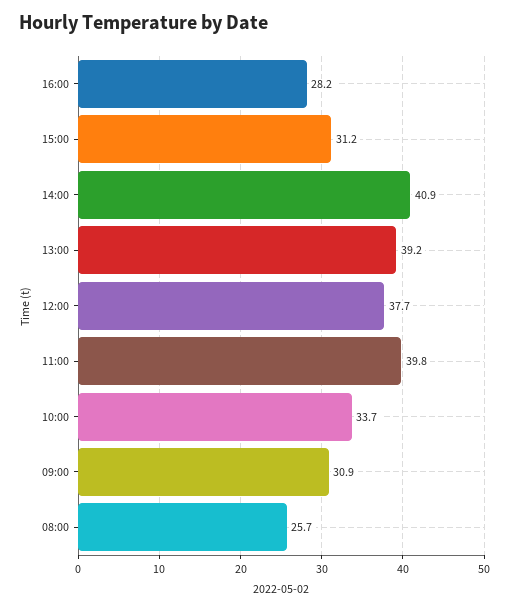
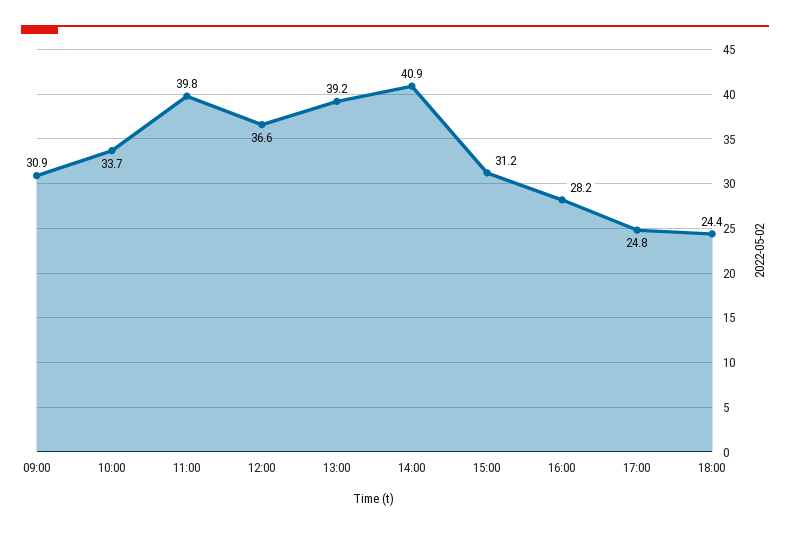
12:00: 37.7 -> 36.6
08:00: 25.7 -> none
17:00: none -> 24.8
18:00: none -> 24.4

